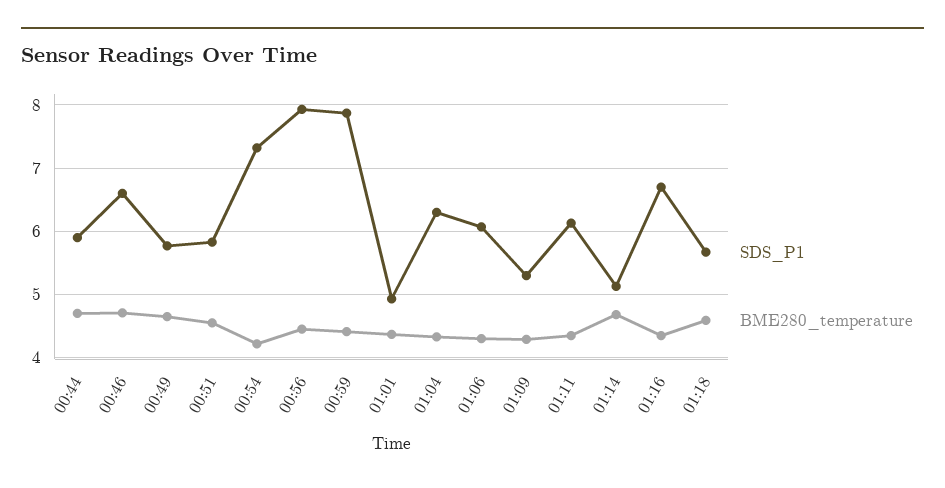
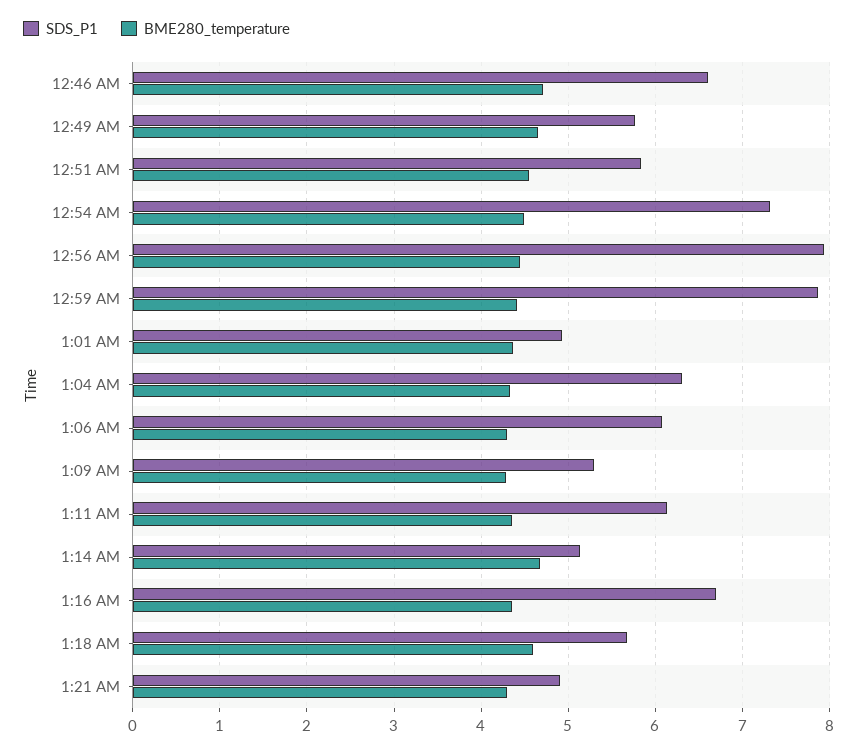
SDS_P1, 00:44: 5.9 -> none
BME280_temperature, 00:44: 4.7 -> none
BME280_temperature, 00:54: 4.2 -> 4.5
SDS_P1, 1:21 AM: none -> 4.9
BME280_temperature, 1:21 AM: none -> 4.3

